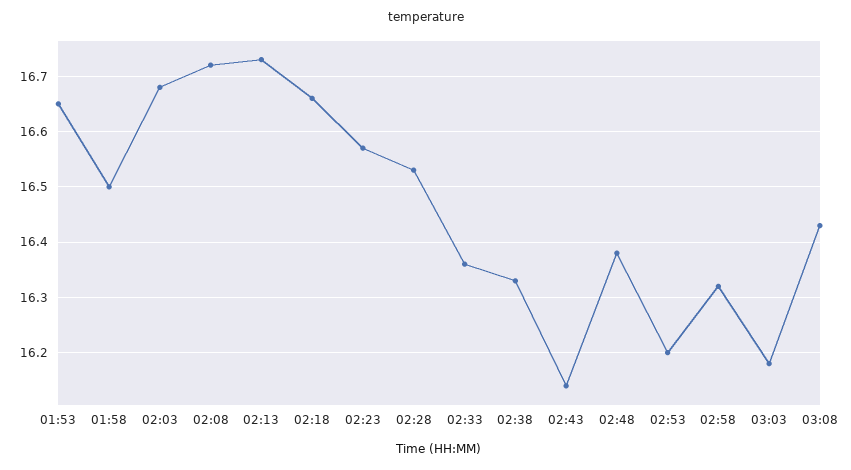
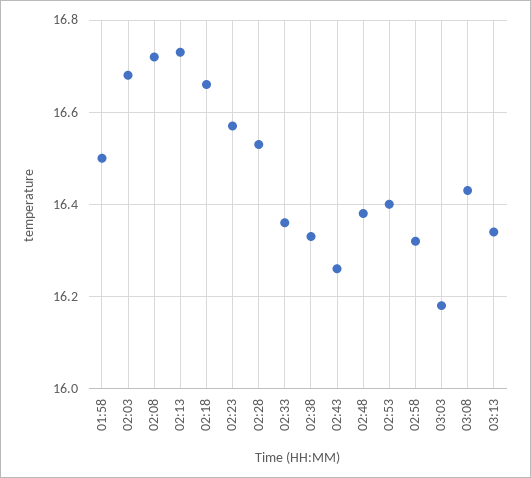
01:53: 16.65 -> none
02:43: 16.15 -> 16.25
02:53: 16.2 -> 16.4
03:13: none -> 16.35

